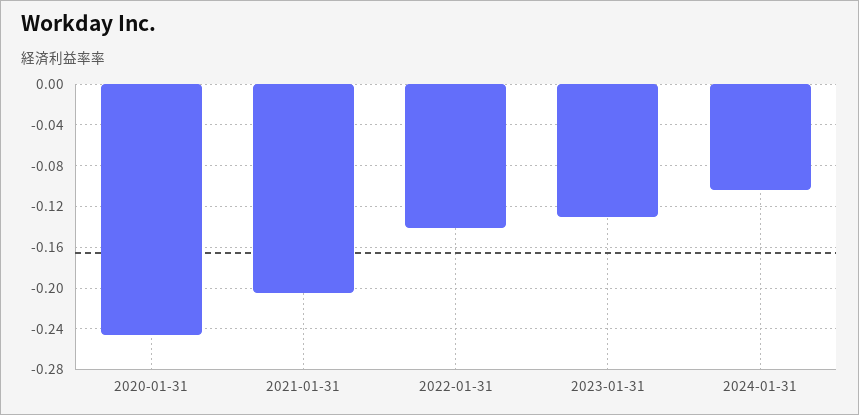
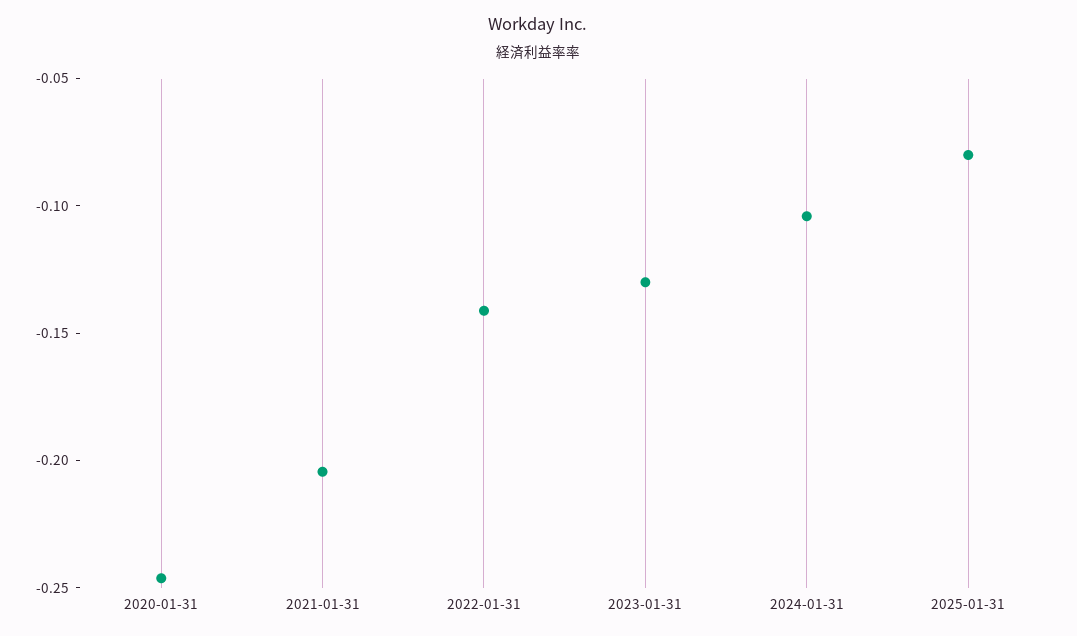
2025-01-31: none -> -0.08

